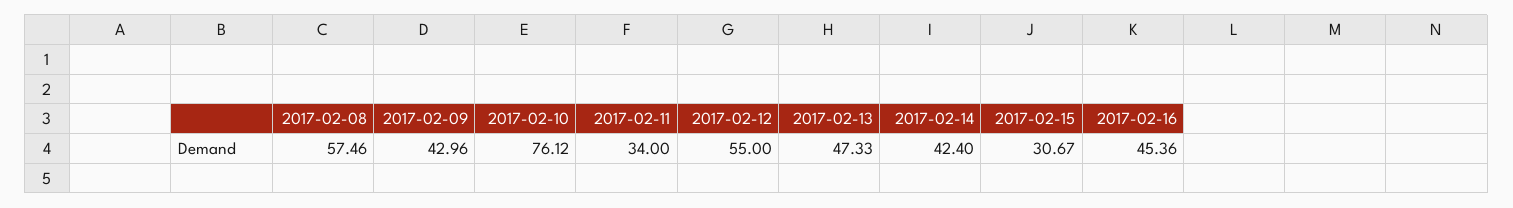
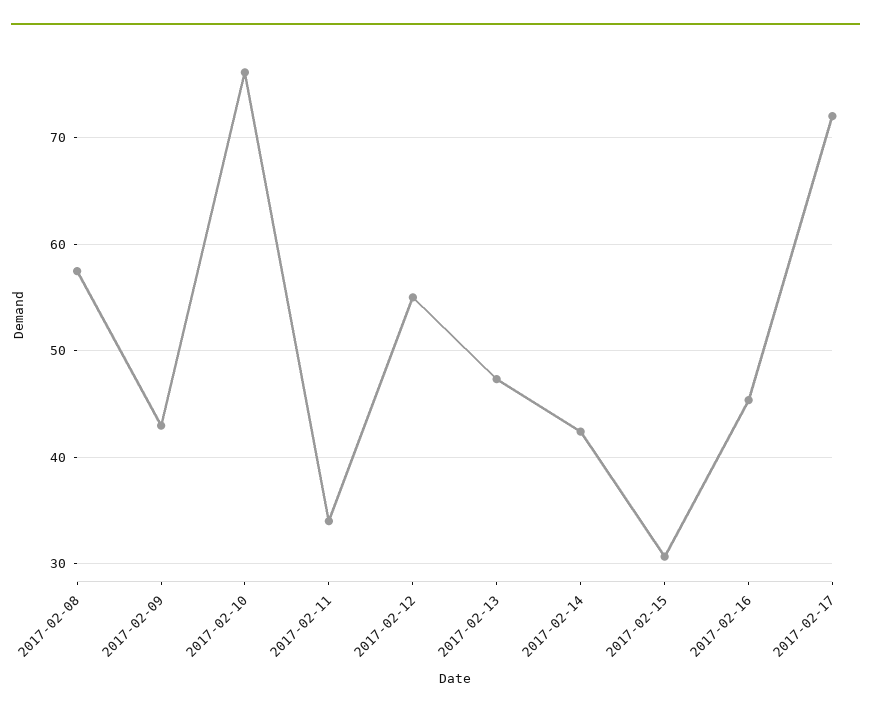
2017-02-17: none -> 72

